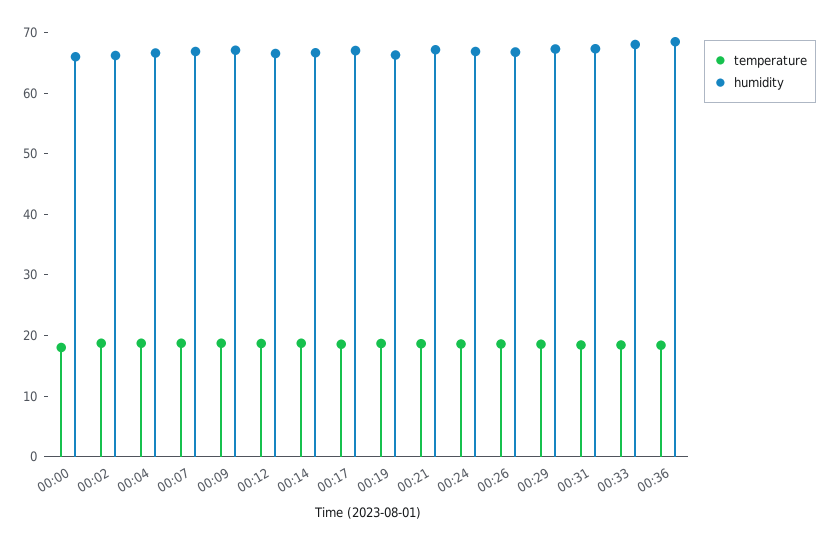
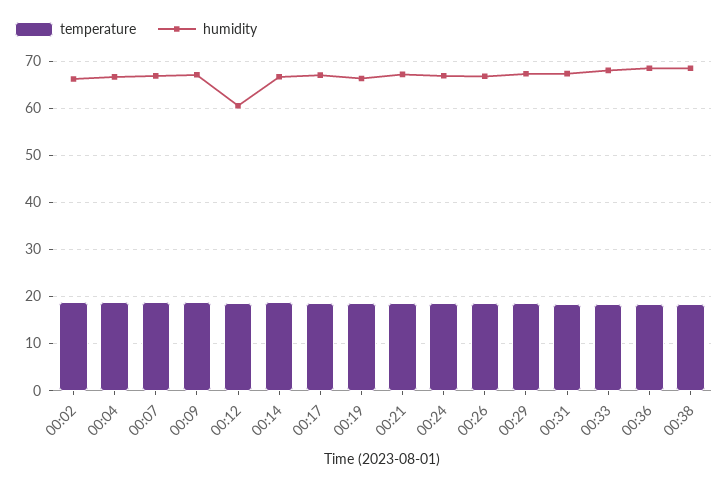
temperature, 00:00: 18 -> none
humidity, 00:00: 66 -> none
humidity, 00:12: 66 -> 60
temperature, 00:38: none -> 18
humidity, 00:38: none -> 68

